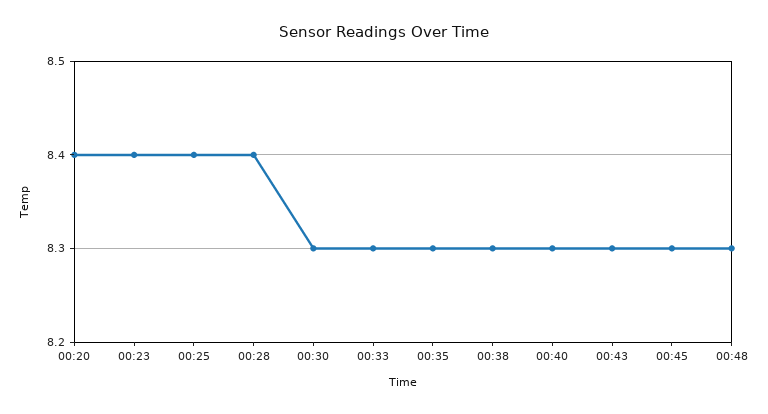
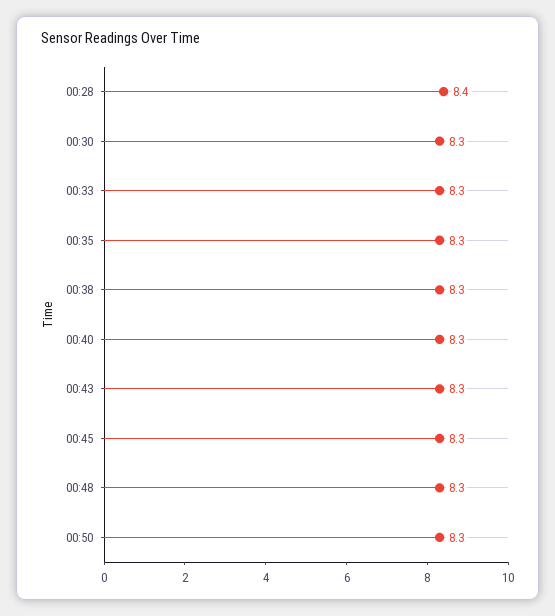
00:20: 8.4 -> none
00:23: 8.4 -> none
00:25: 8.4 -> none
00:50: none -> 8.3

